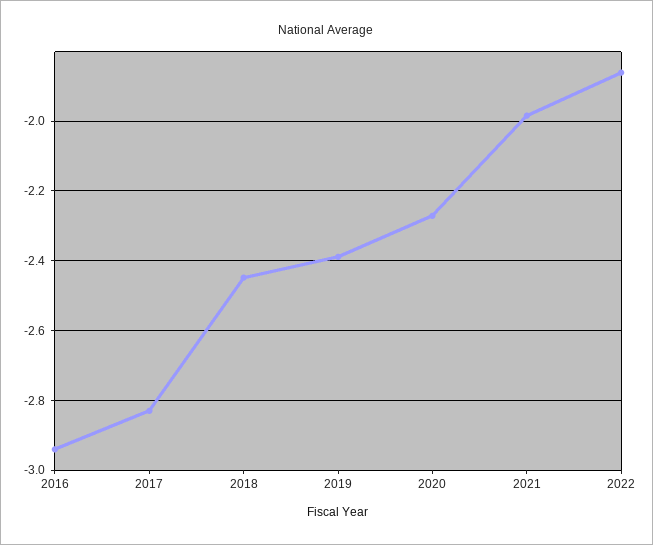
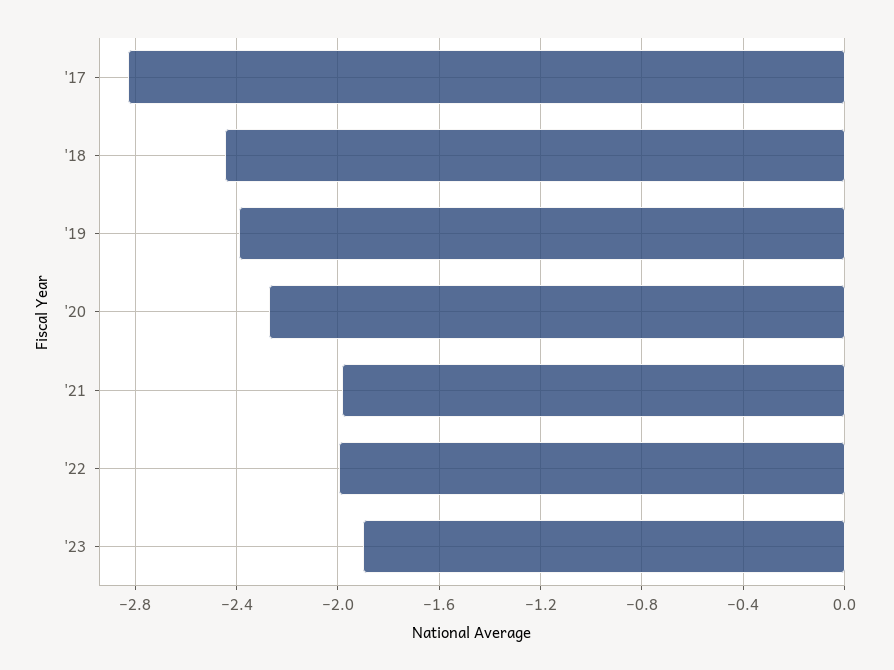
2016: -2.94 -> none
2022: -1.86 -> -2
'23: none -> -1.9

